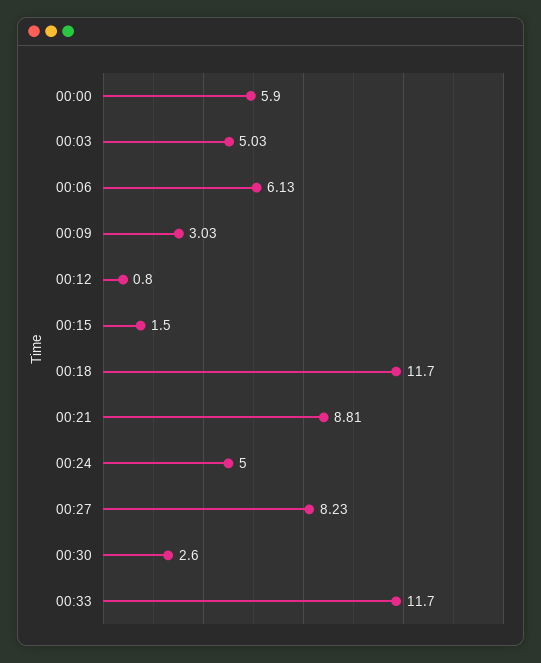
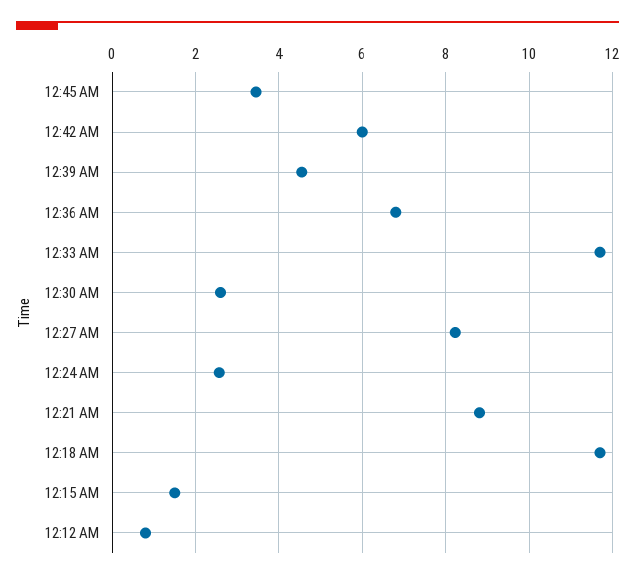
00:00: 5.9 -> none
00:03: 5.03 -> none
00:06: 6.13 -> none
00:09: 3.03 -> none
00:24: 5 -> 2.6
12:45 AM: none -> 3.4
12:42 AM: none -> 6
12:39 AM: none -> 4.6
12:36 AM: none -> 6.8

